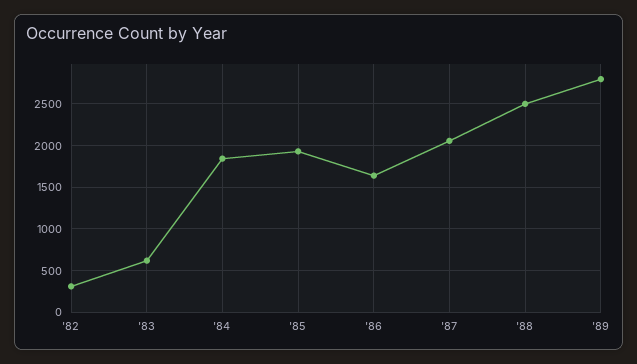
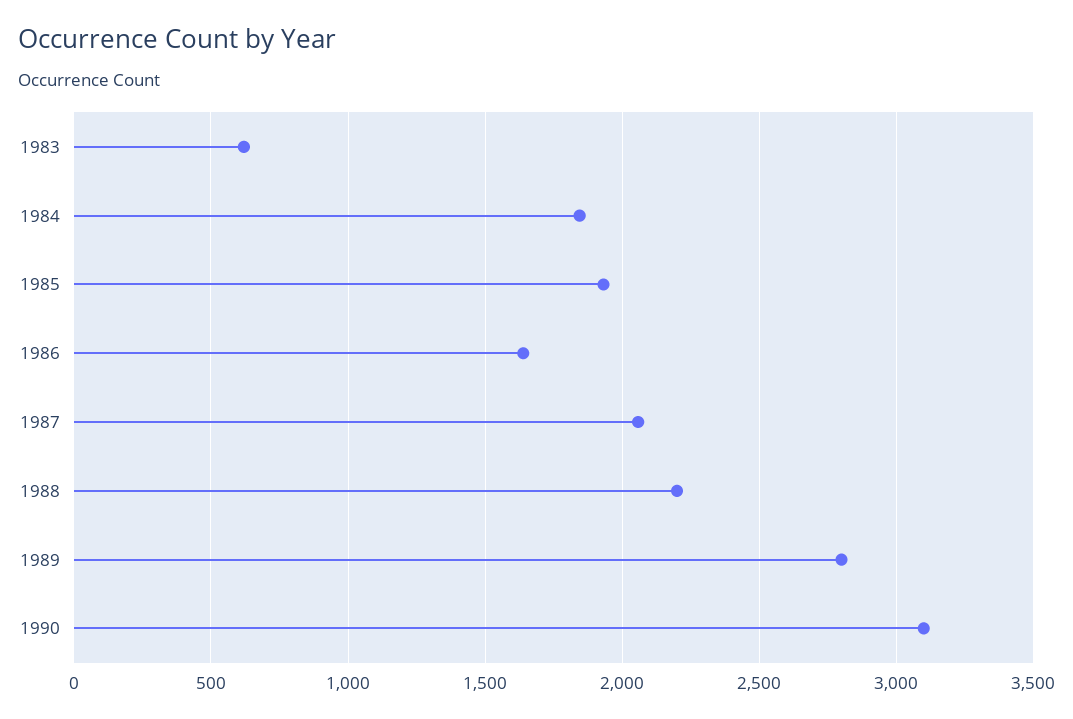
'82: 300 -> none
'88: 2500 -> 2200
1990: none -> 3100

